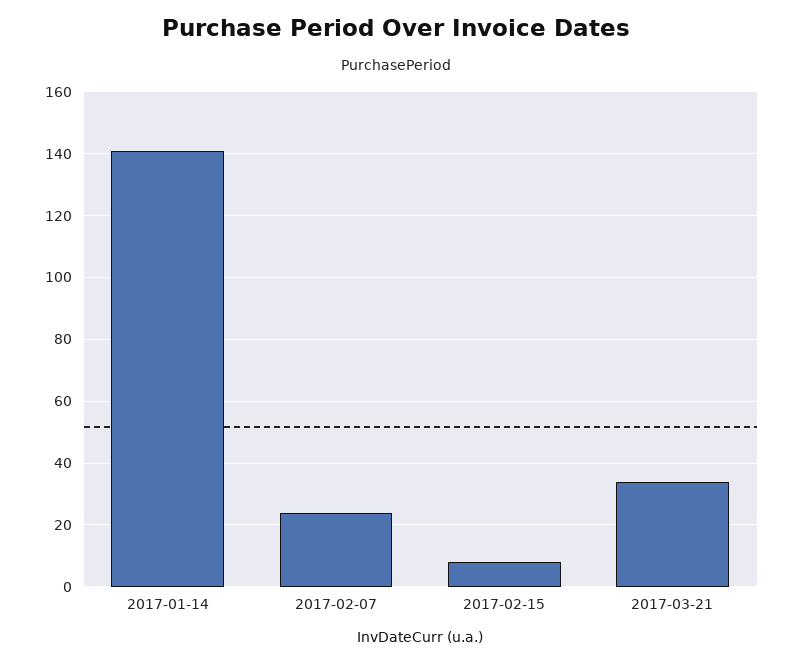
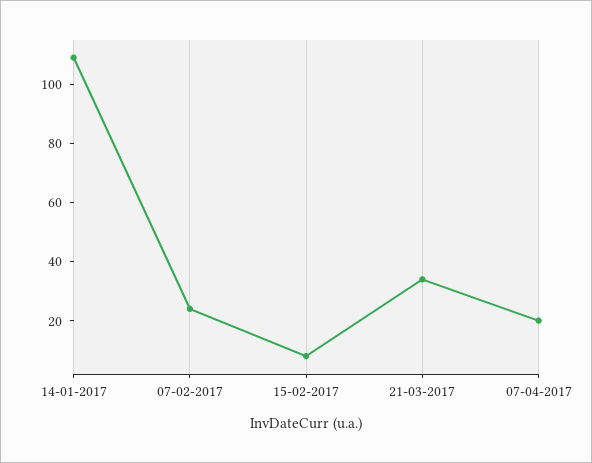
2017-01-14: 140 -> 110
07-04-2017: none -> 20

